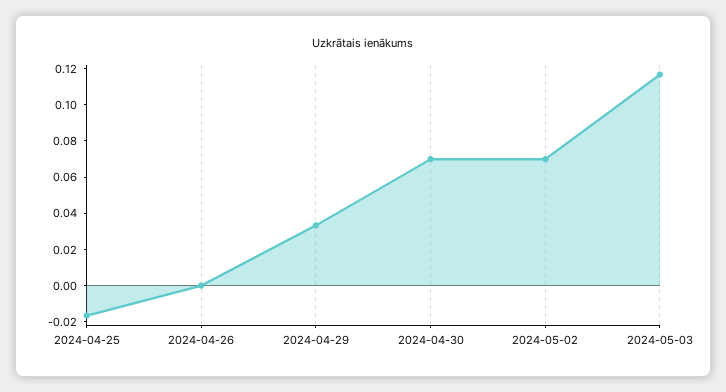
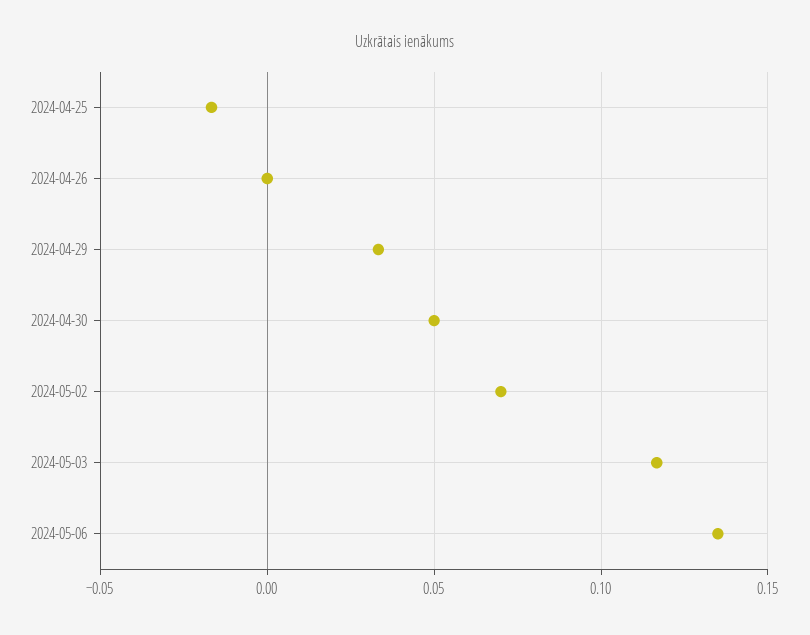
2024-04-30: 0.07 -> 0.05
2024-05-06: none -> 0.135

